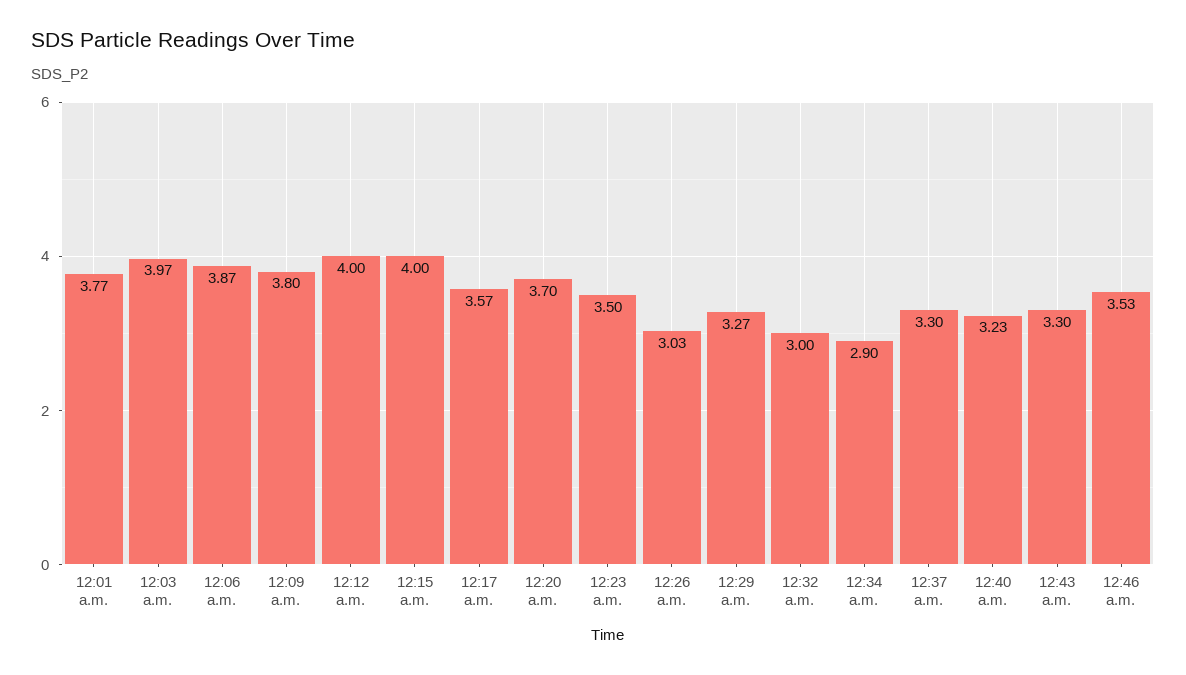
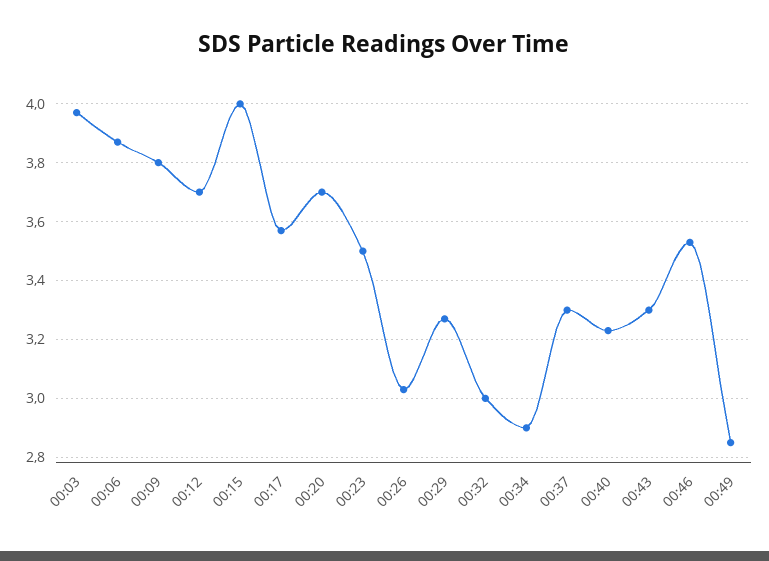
12:01 a.m.: 3.77 -> none
12:12 a.m.: 4 -> 3.7
00:49: none -> 2.85

